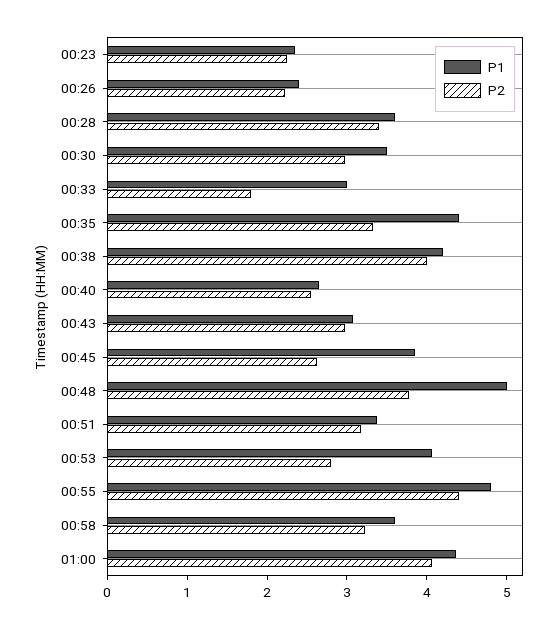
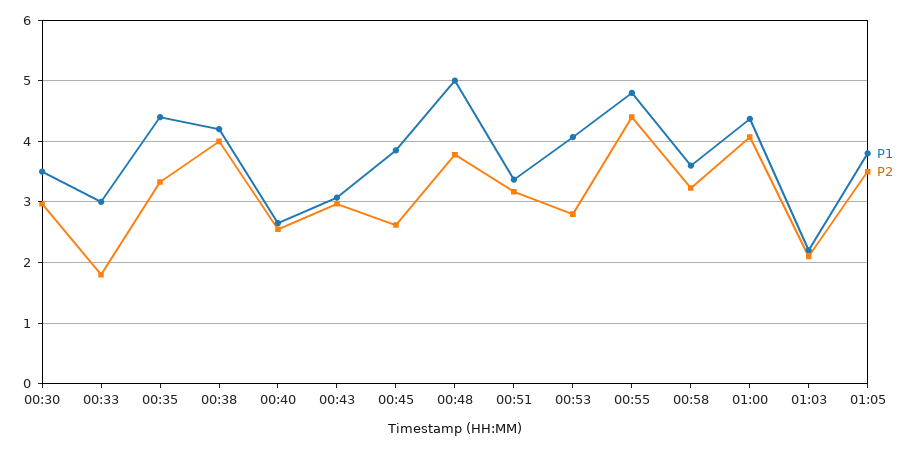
P1, 00:23: 2.4 -> none
P2, 00:23: 2.2 -> none
P1, 00:26: 2.4 -> none
P2, 00:26: 2.2 -> none
P1, 00:28: 3.6 -> none
P2, 00:28: 3.4 -> none
P1, 01:03: none -> 2.2
P2, 01:03: none -> 2.1
P1, 01:05: none -> 3.8
P2, 01:05: none -> 3.5

